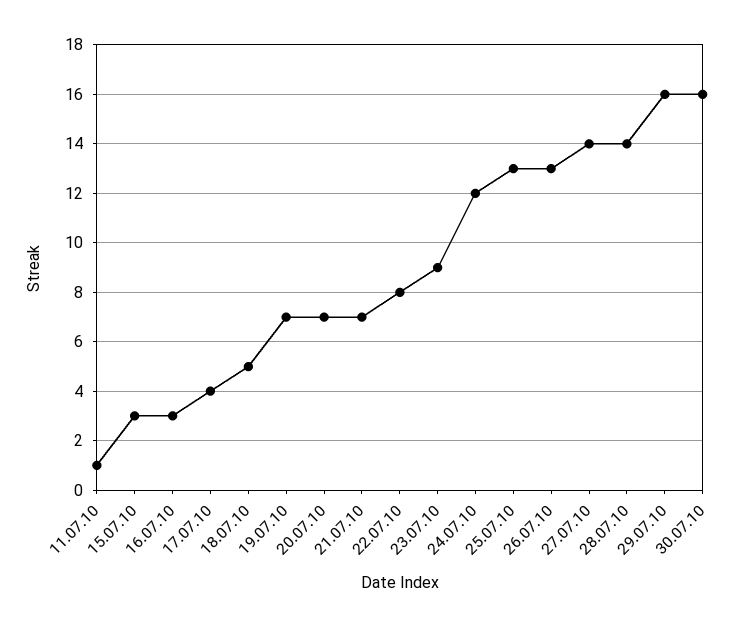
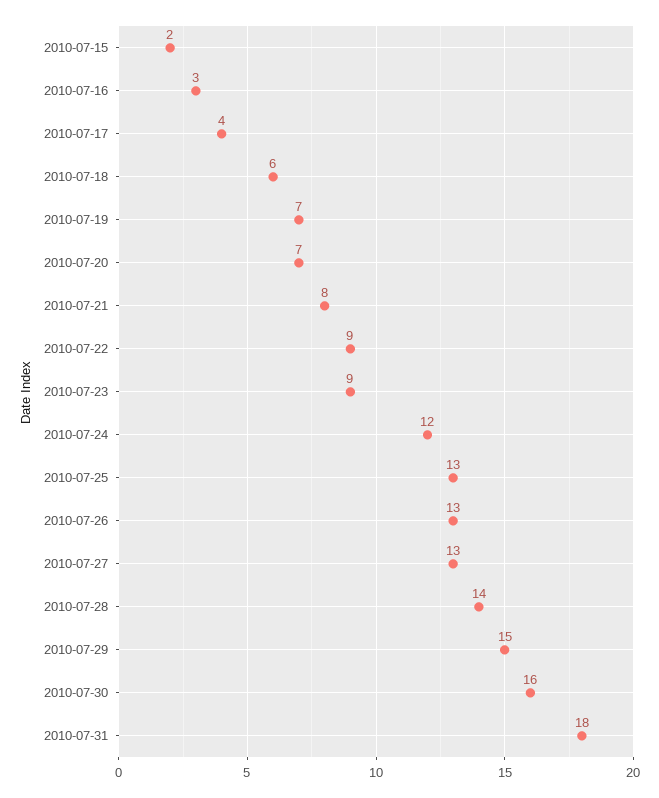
11.07.10: 1 -> none
15.07.10: 3 -> 2
18.07.10: 5 -> 6
21.07.10: 7 -> 8
22.07.10: 8 -> 9
27.07.10: 14 -> 13
29.07.10: 16 -> 15
2010-07-31: none -> 18

